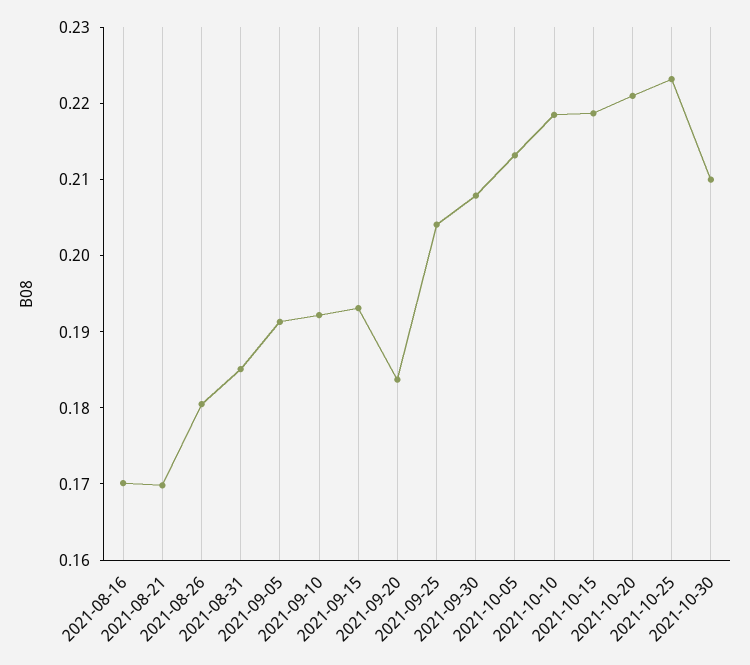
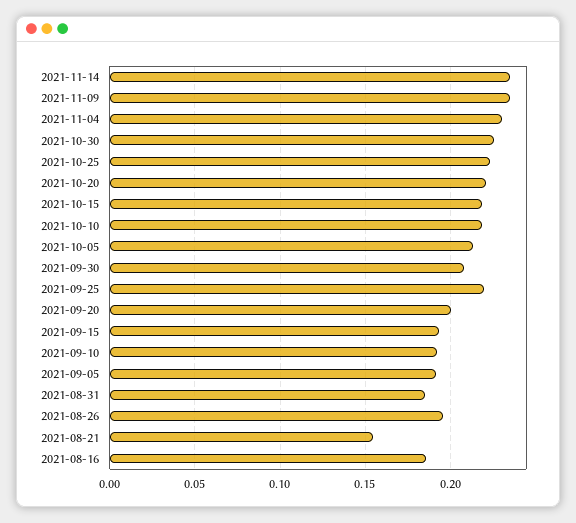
2021-08-16: 0.17 -> 0.185
2021-08-21: 0.17 -> 0.155
2021-08-26: 0.18 -> 0.195
2021-09-20: 0.184 -> 0.2
2021-09-25: 0.204 -> 0.22
2021-10-30: 0.21 -> 0.225
2021-11-14: none -> 0.235
2021-11-09: none -> 0.235
2021-11-04: none -> 0.23

